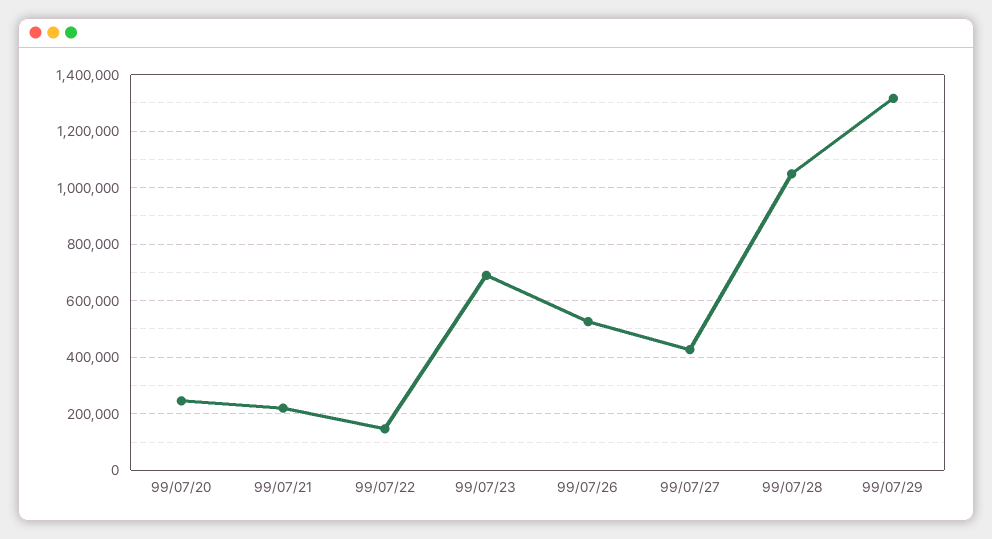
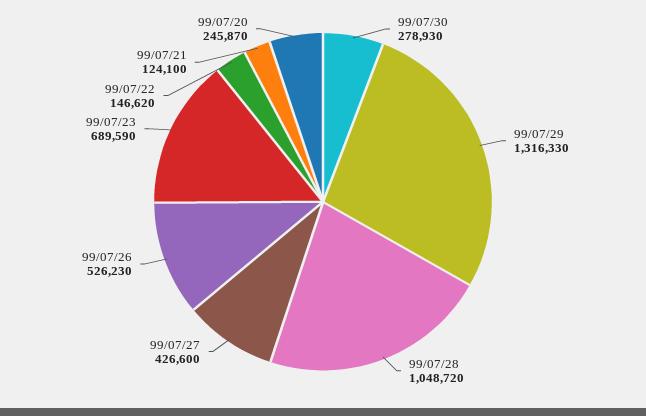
99/07/21: 225000 -> 124100
99/07/30: none -> 278930

